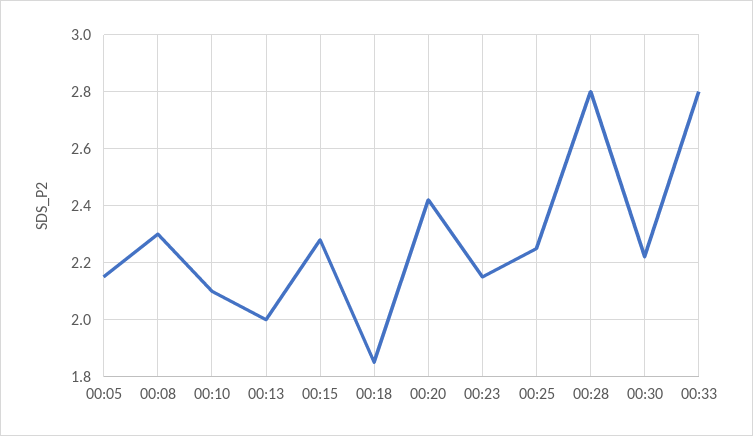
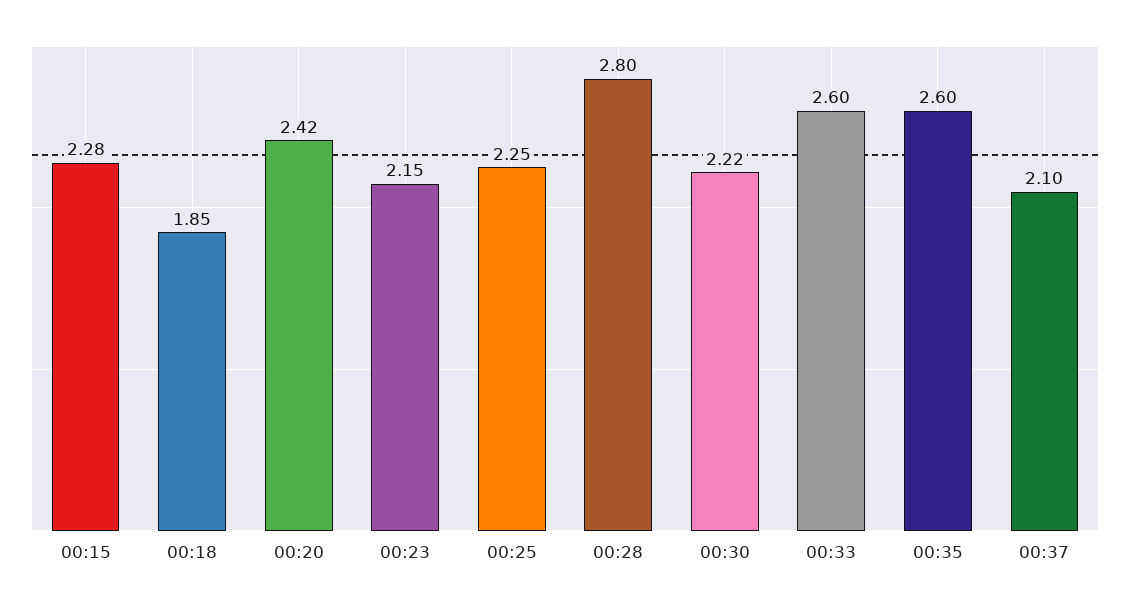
00:05: 2.15 -> none
00:08: 2.3 -> none
00:10: 2.1 -> none
00:13: 2 -> none
00:33: 2.8 -> 2.6
00:35: none -> 2.6
00:37: none -> 2.1

